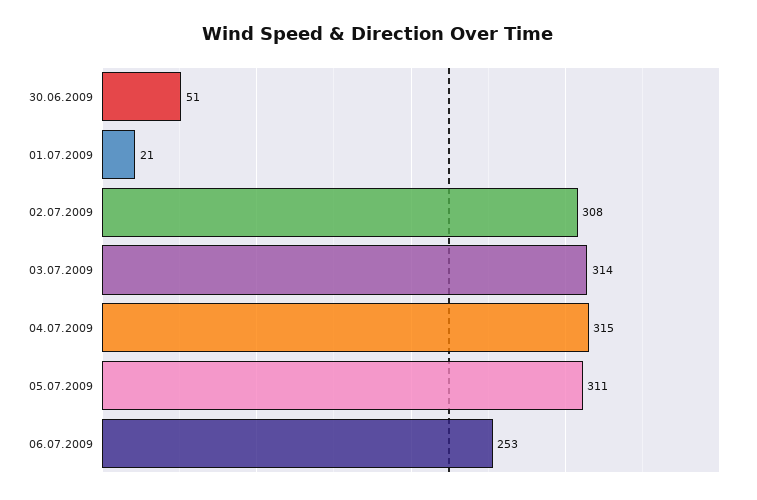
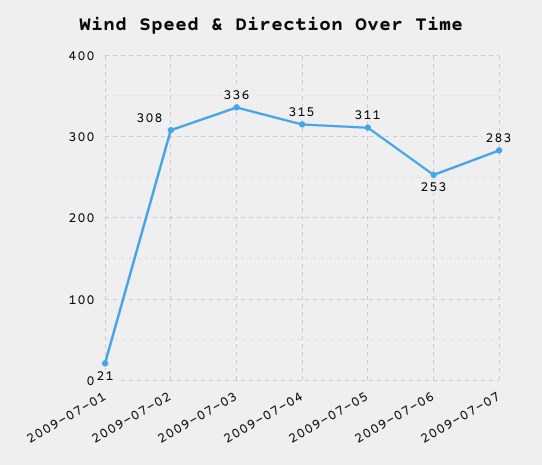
30.06.2009: 51 -> none
03.07.2009: 314 -> 336
2009-07-07: none -> 283

